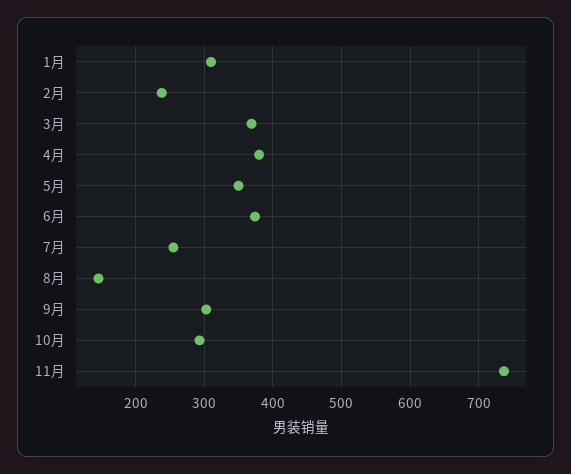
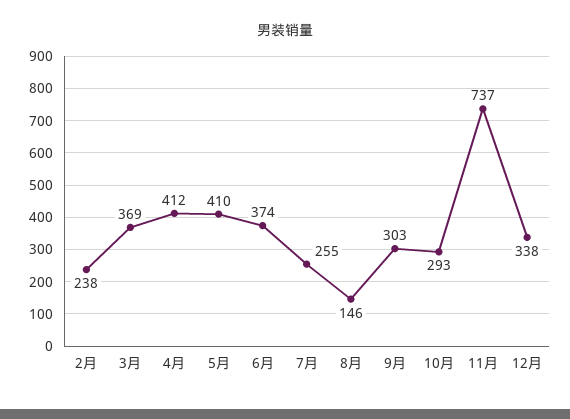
1月: 310 -> none
4月: 380 -> 412
5月: 350 -> 410
12月: none -> 338

